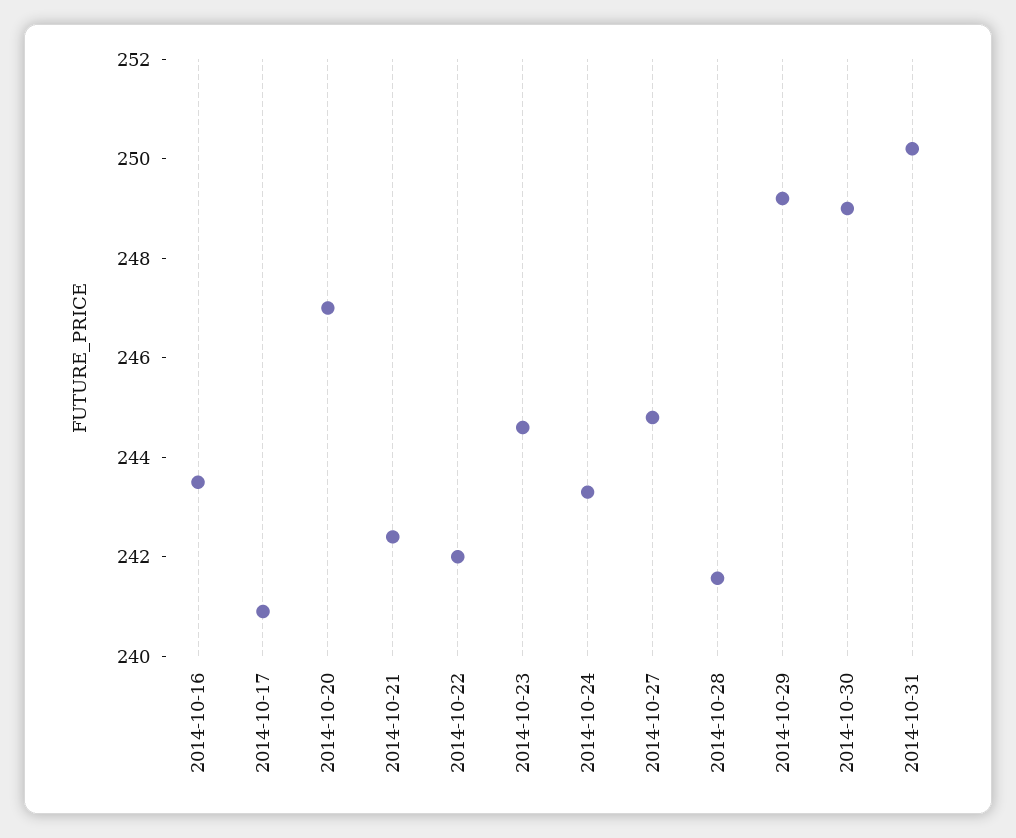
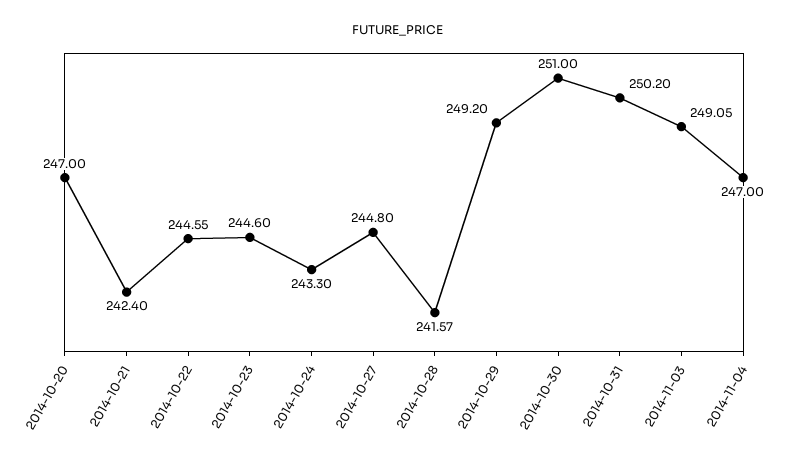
2014-10-16: 243.5 -> none
2014-10-17: 241 -> none
2014-10-22: 242 -> 244.55
2014-10-30: 249 -> 251
2014-11-03: none -> 249.05
2014-11-04: none -> 247

